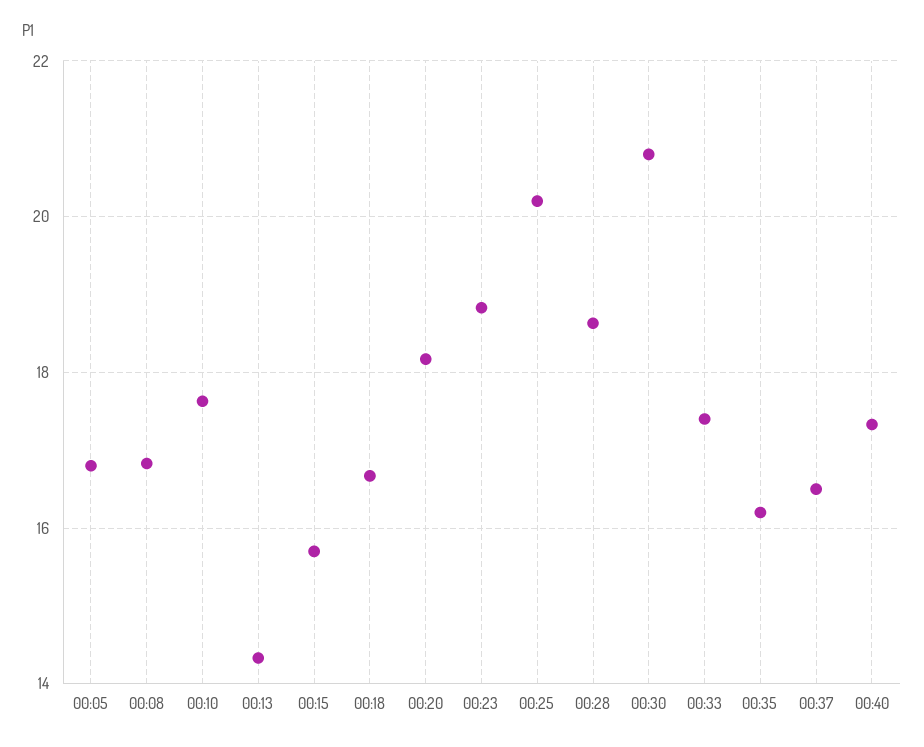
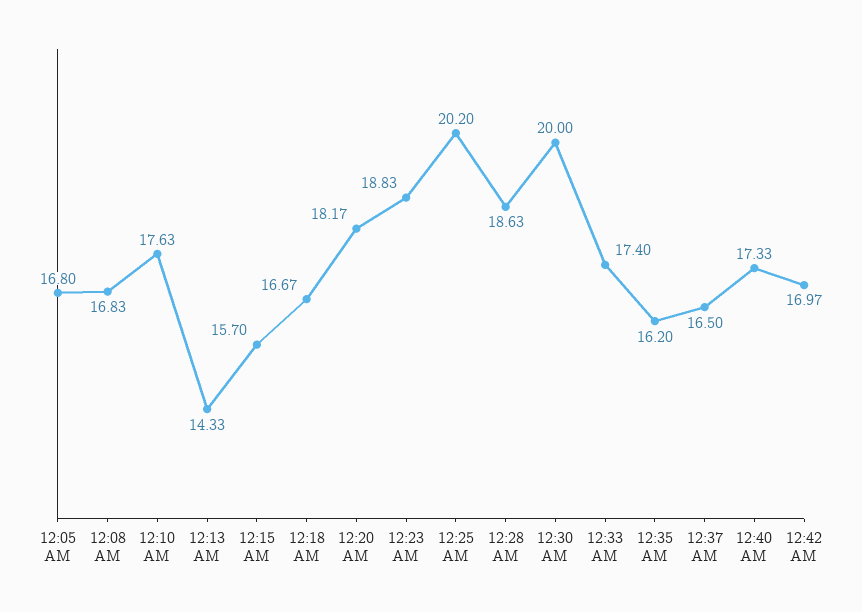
00:30: 20.8 -> 20
12:42 AM: none -> 16.97

